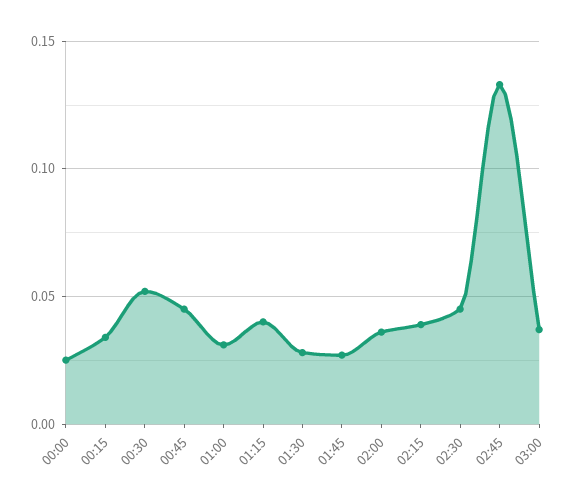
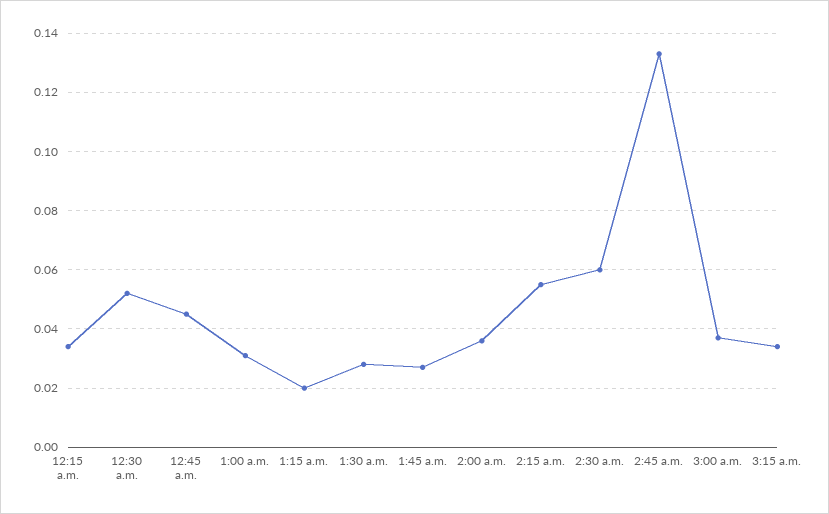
00:00: 0.025 -> none
01:15: 0.04 -> 0.02
02:15: 0.04 -> 0.055
02:30: 0.045 -> 0.06
3:15 a.m.: none -> 0.035

